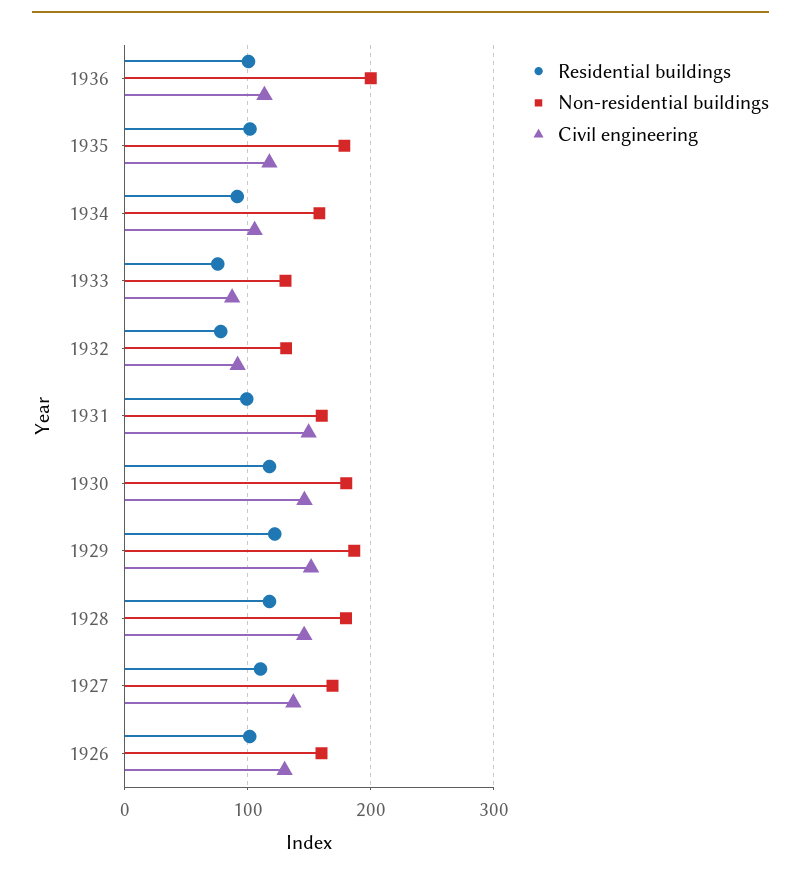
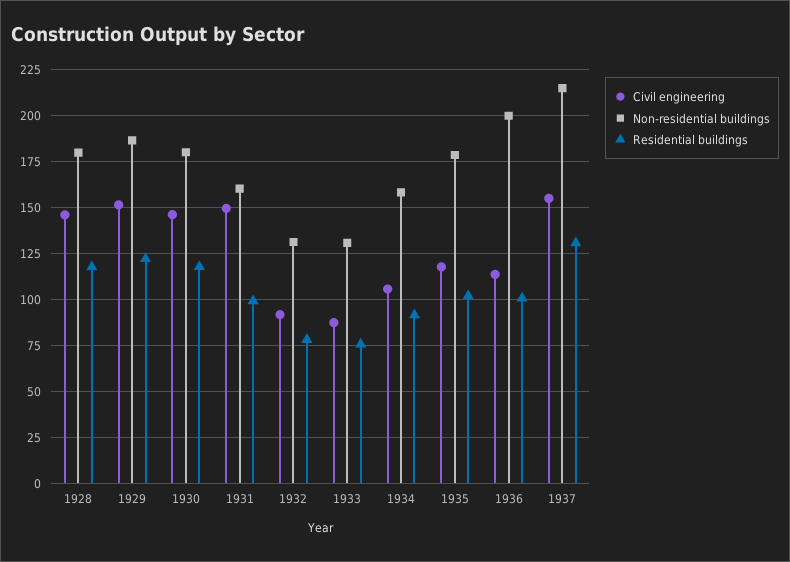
Residential buildings, 1927: 110 -> none
Non-residential buildings, 1927: 170 -> none
Civil engineering, 1927: 140 -> none
Residential buildings, 1926: 100 -> none
Non-residential buildings, 1926: 160 -> none
Civil engineering, 1926: 130 -> none
Civil engineering, 1937: none -> 155
Non-residential buildings, 1937: none -> 215
Residential buildings, 1937: none -> 130

